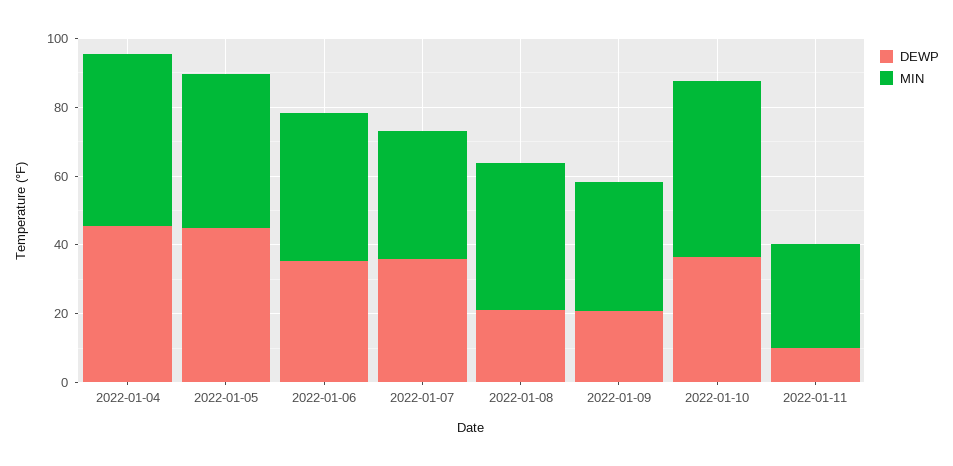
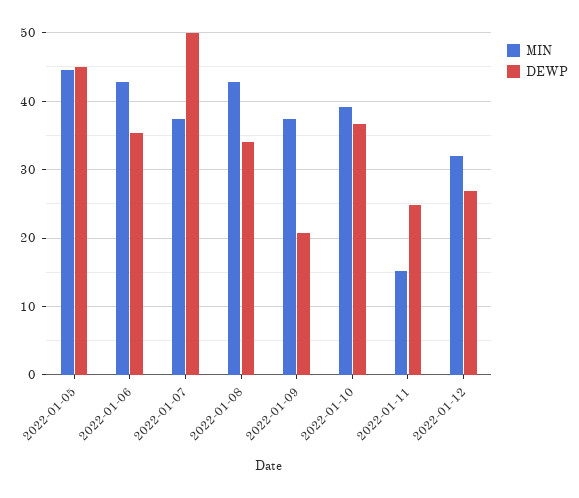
DEWP, 2022-01-04: 45 -> none
MIN, 2022-01-04: 50 -> none
DEWP, 2022-01-07: 35 -> 50
DEWP, 2022-01-08: 20 -> 34
MIN, 2022-01-10: 50 -> 39
DEWP, 2022-01-11: 10 -> 25
MIN, 2022-01-11: 30 -> 15
MIN, 2022-01-12: none -> 32
DEWP, 2022-01-12: none -> 27

